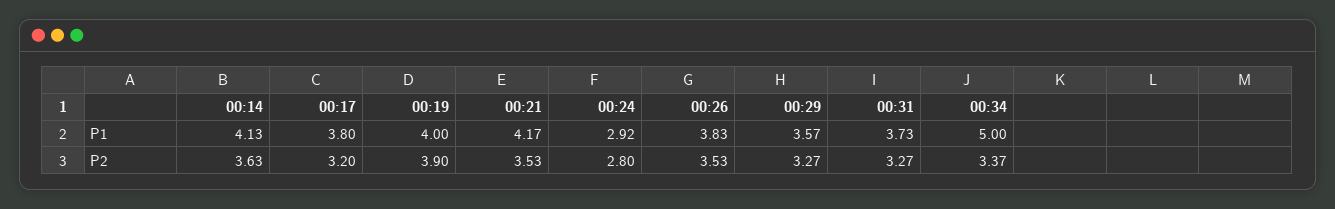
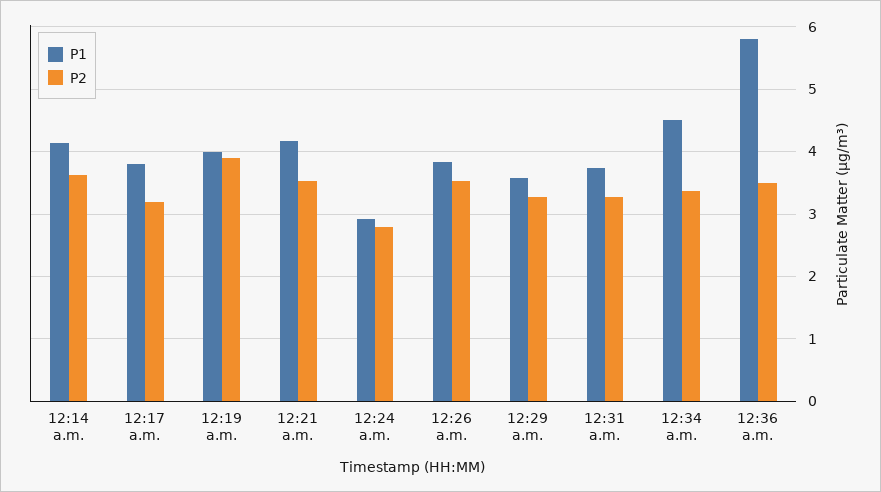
P1, 00:34: 5 -> 4.5
P1, 12:36 a.m.: none -> 5.8
P2, 12:36 a.m.: none -> 3.5

